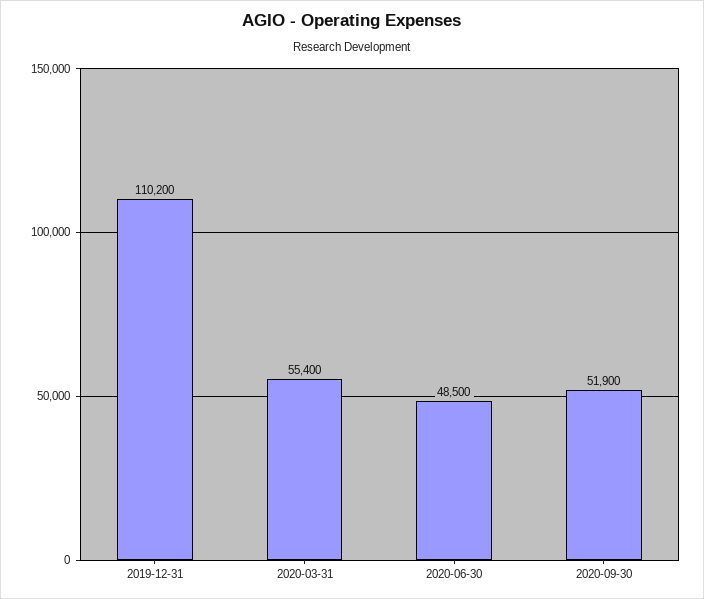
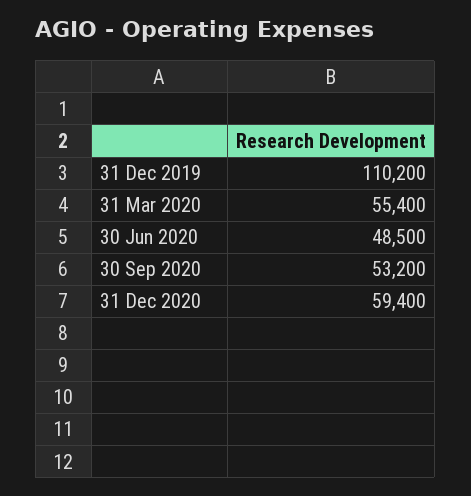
2020-09-30: 51900 -> 53200
31 Dec 2020: none -> 59400

